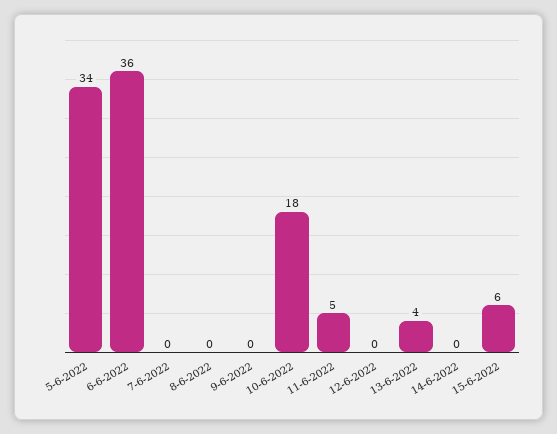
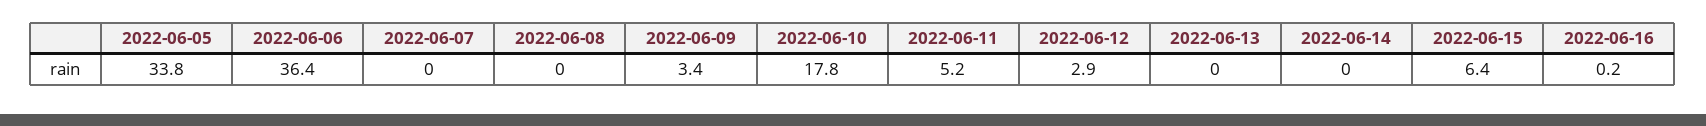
9-6-2022: 0 -> 3.4
12-6-2022: 0 -> 2.9
13-6-2022: 4 -> 0
2022-06-16: none -> 0.2

